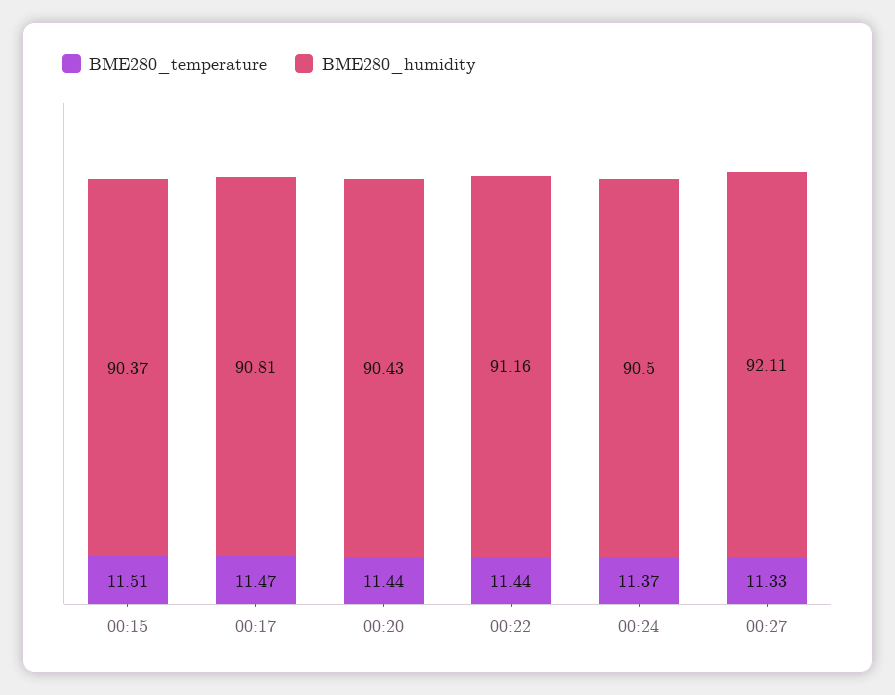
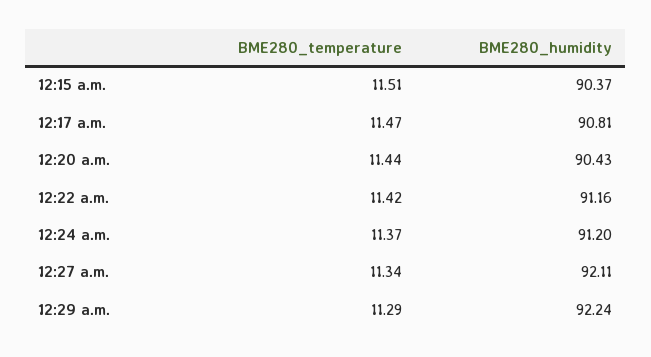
BME280_temperature, 00:22: 11.44 -> 11.42
BME280_humidity, 00:24: 90.5 -> 91.2
BME280_temperature, 00:27: 11.33 -> 11.34
BME280_temperature, 12:29 a.m.: none -> 11.29
BME280_humidity, 12:29 a.m.: none -> 92.24

